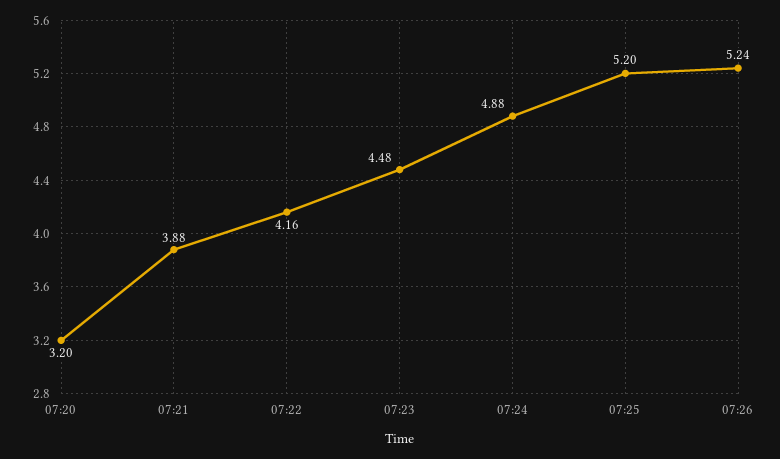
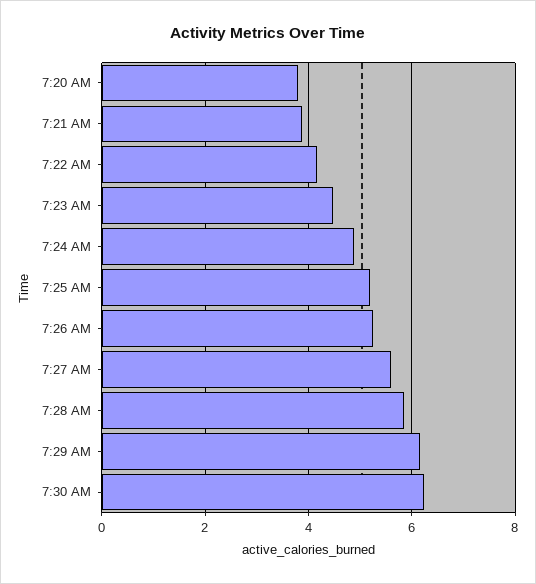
07:20: 3.2 -> 3.8
7:27 AM: none -> 5.6
7:28 AM: none -> 5.8
7:29 AM: none -> 6.2
7:30 AM: none -> 6.2

